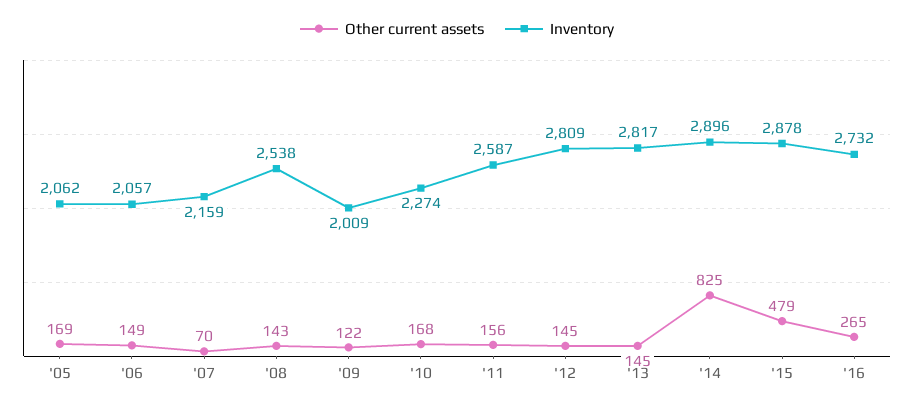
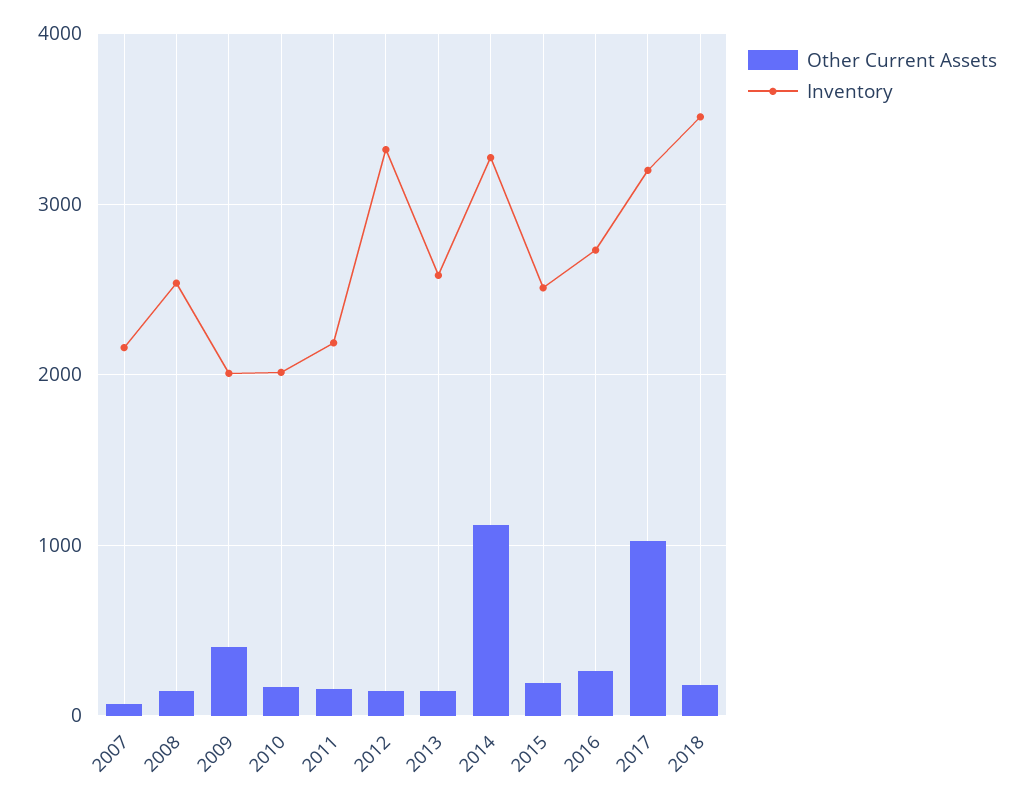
Other current assets, '05: 169 -> none
Inventory, '05: 2062 -> none
Other current assets, '06: 149 -> none
Inventory, '06: 2057 -> none
Other current assets, '09: 122 -> 400
Inventory, '10: 2274 -> 2000
Inventory, '11: 2587 -> 2200
Inventory, '12: 2809 -> 3300
Inventory, '13: 2817 -> 2600
Other current assets, '14: 825 -> 1100
Inventory, '14: 2896 -> 3300
Other current assets, '15: 479 -> 200
Inventory, '15: 2878 -> 2500
Other current assets, 2017: none -> 1000
Inventory, 2017: none -> 3200
Other current assets, 2018: none -> 200
Inventory, 2018: none -> 3500

